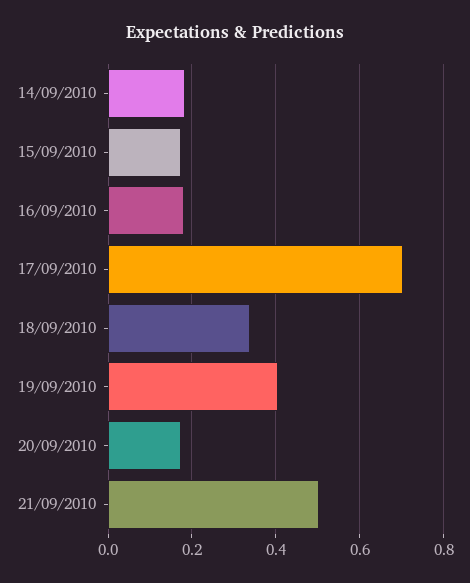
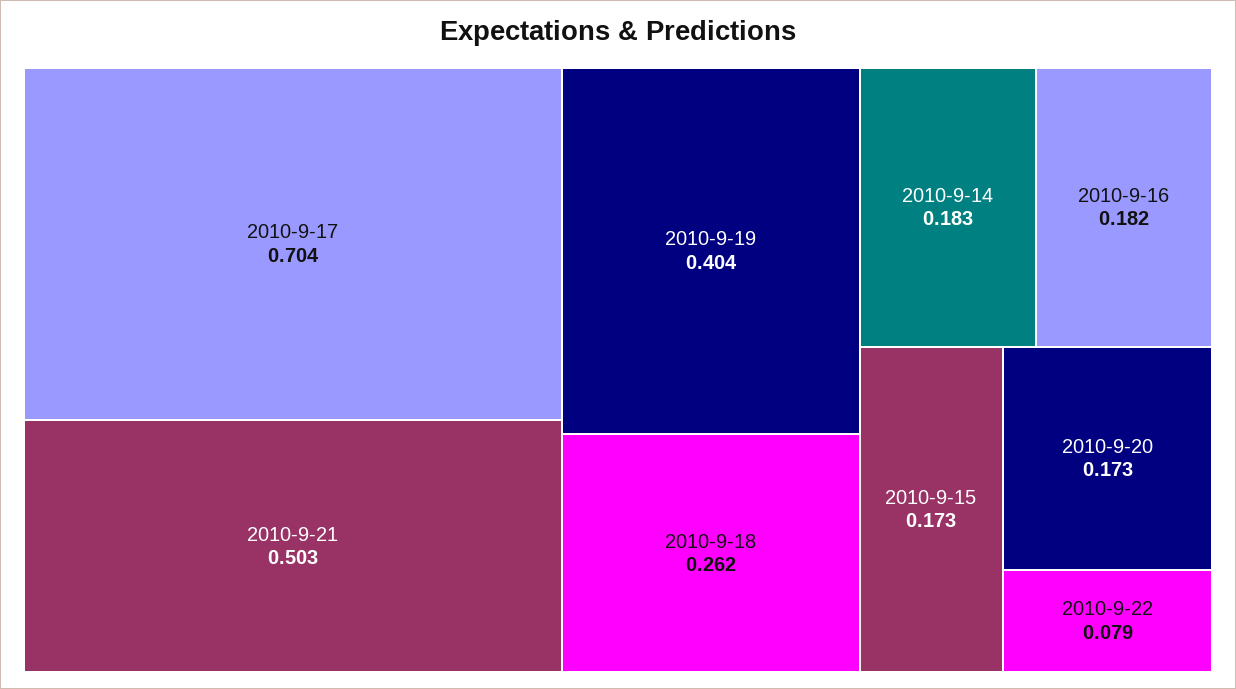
18/09/2010: 0.34 -> 0.262
2010-9-22: none -> 0.079

